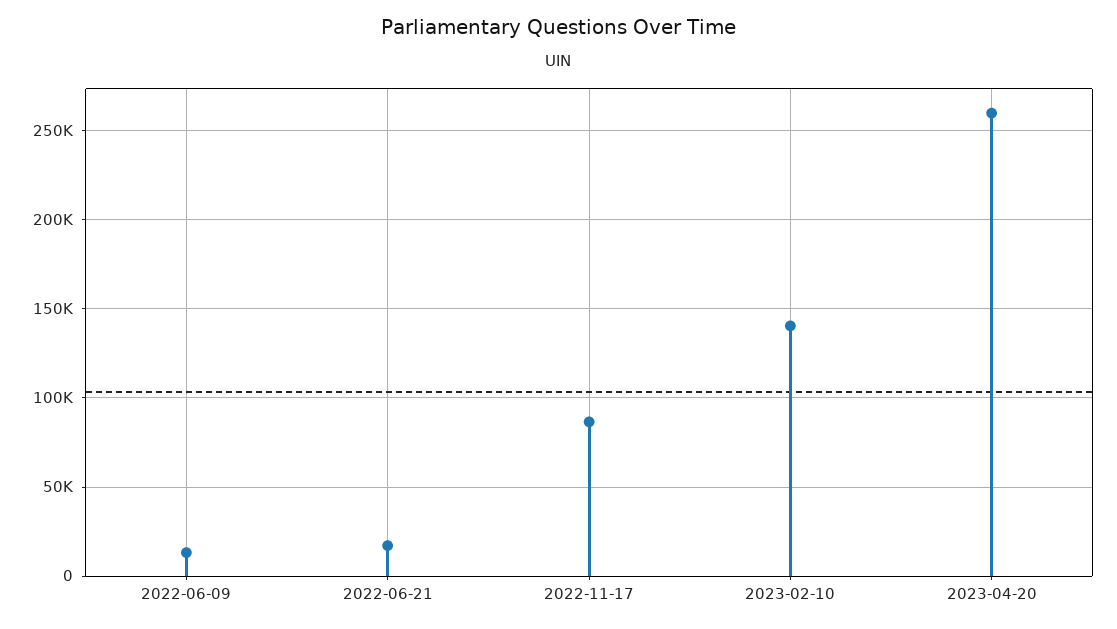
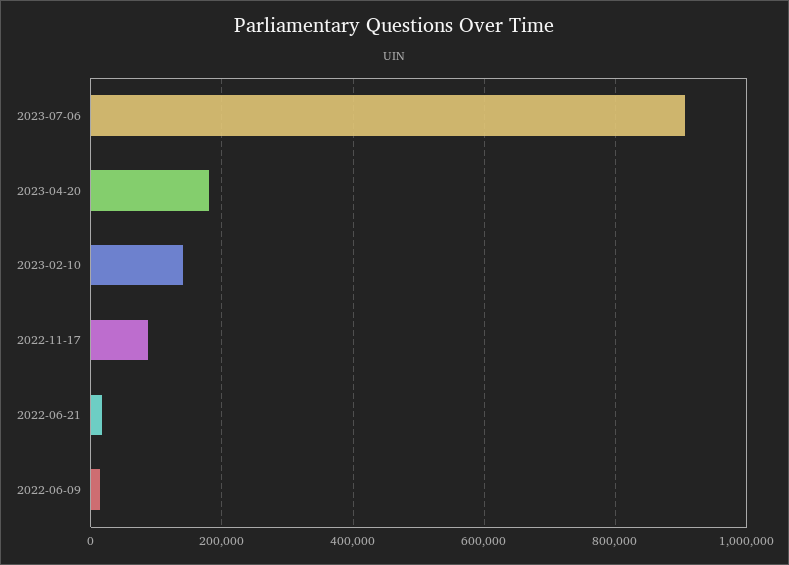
2023-04-20: 260000 -> 180000
2023-07-06: none -> 900000

